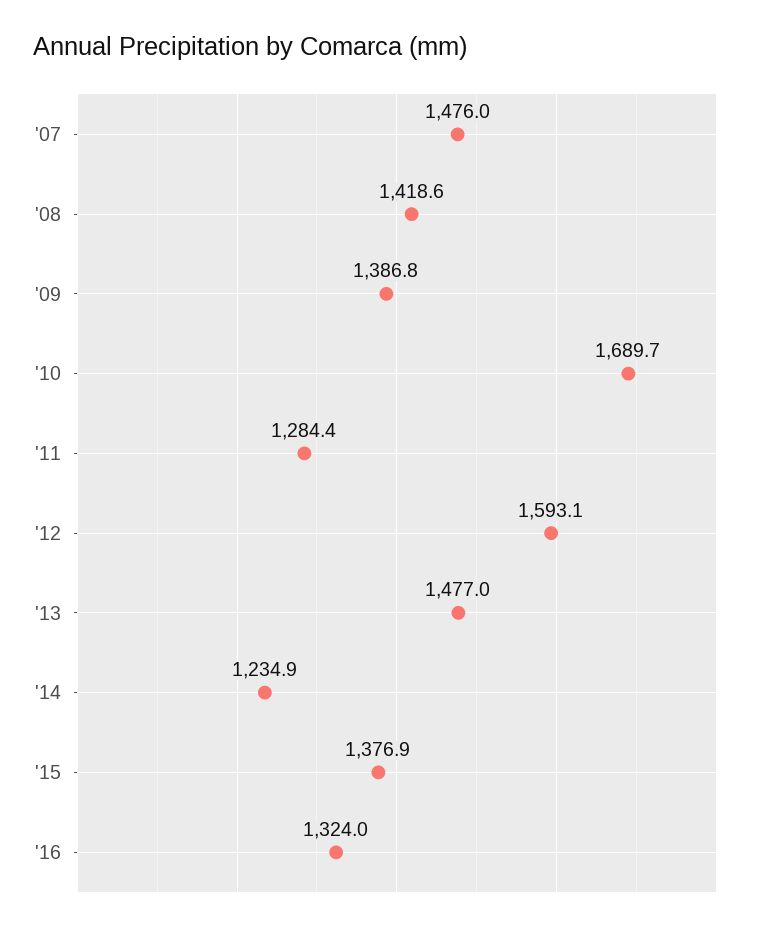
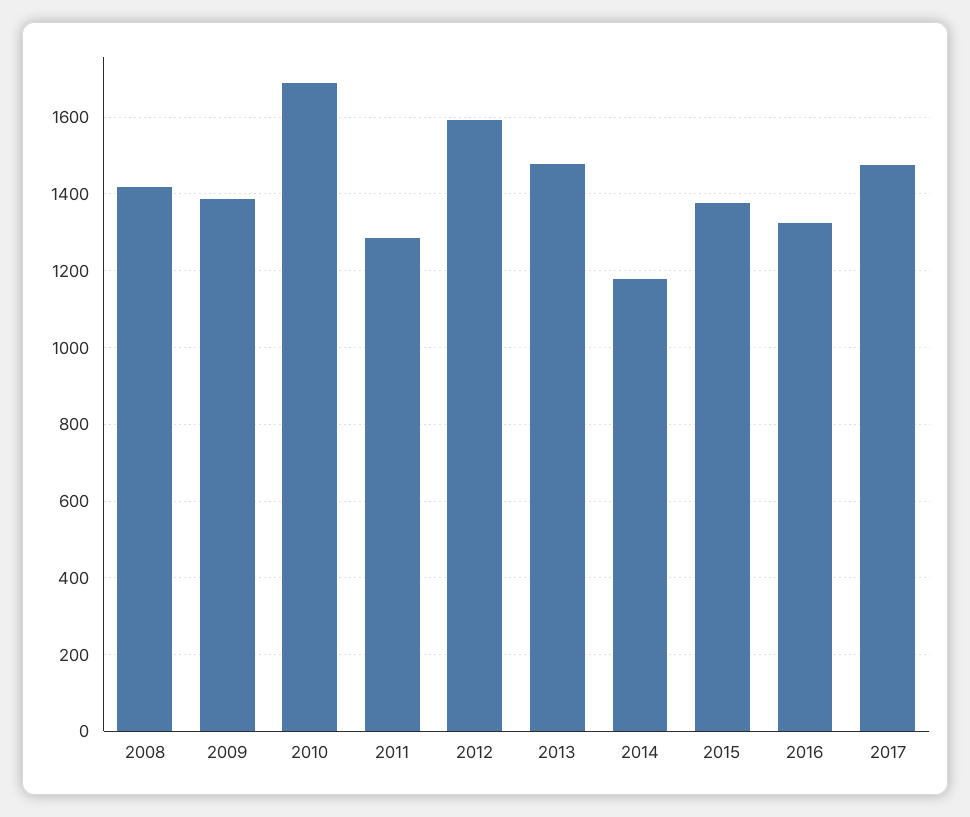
'07: 1476 -> none
'14: 1234.9 -> 1180
2017: none -> 1480

